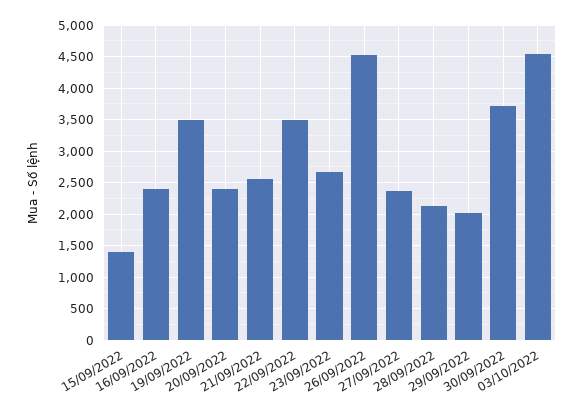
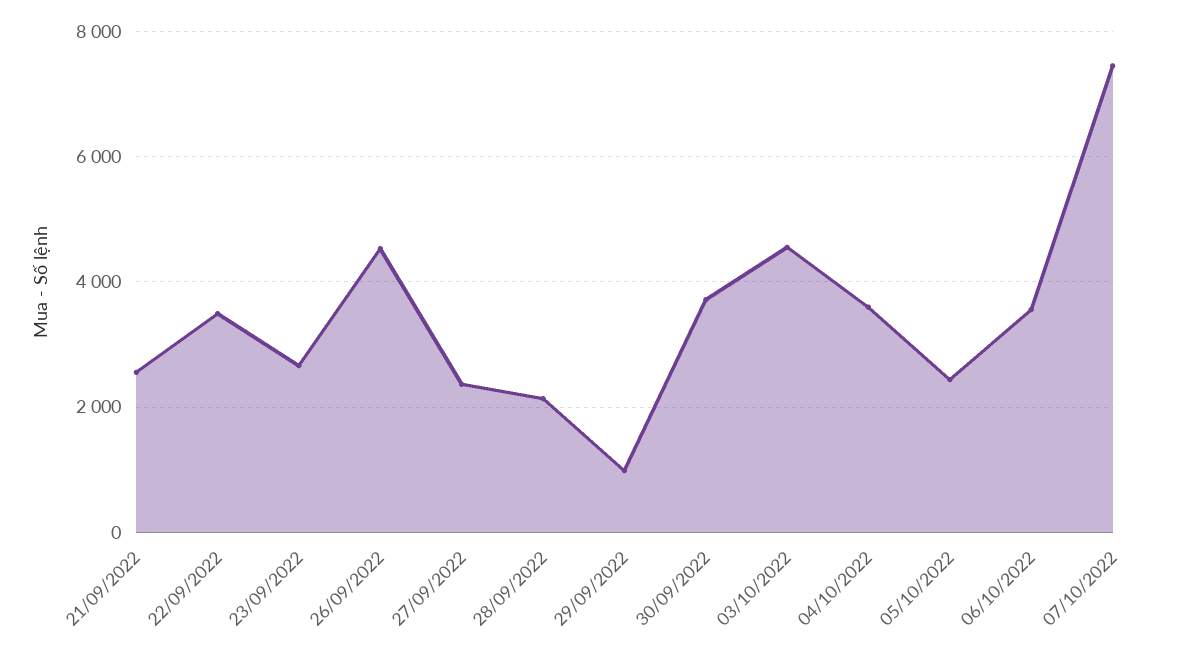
15/09/2022: 1400 -> none
16/09/2022: 2400 -> none
19/09/2022: 3500 -> none
20/09/2022: 2400 -> none
29/09/2022: 2000 -> 1000
04/10/2022: none -> 3600
05/10/2022: none -> 2400
06/10/2022: none -> 3600
07/10/2022: none -> 7400

